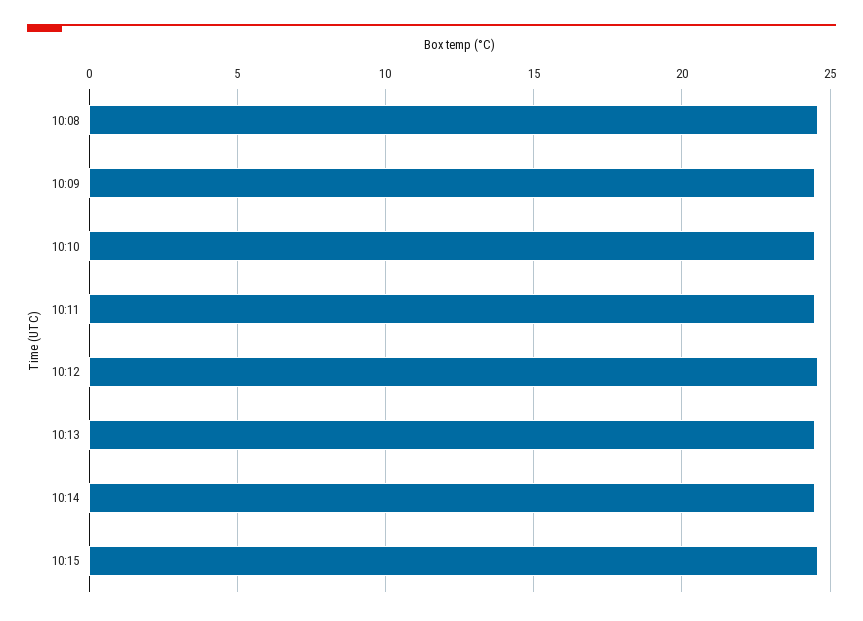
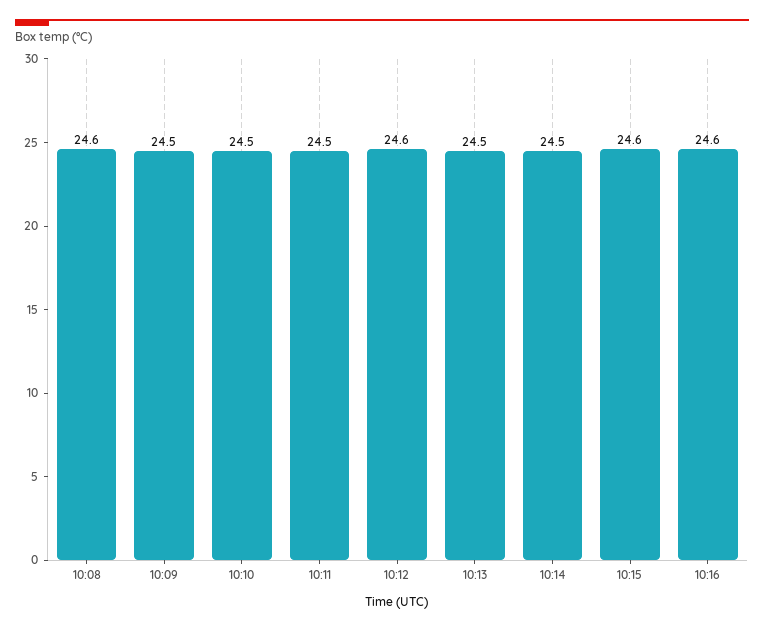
10:16: none -> 24.6

